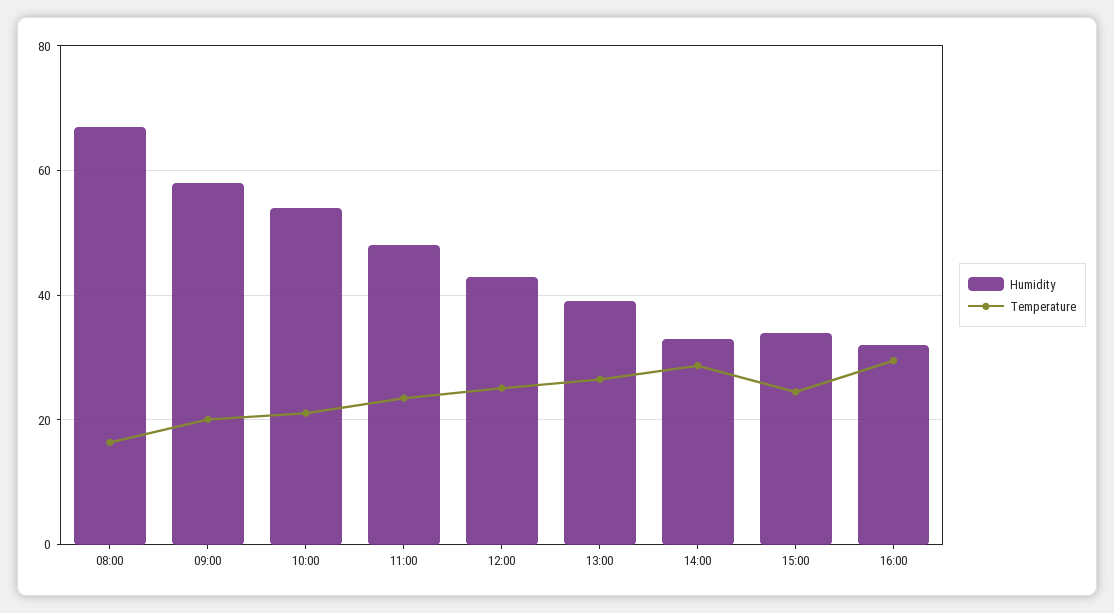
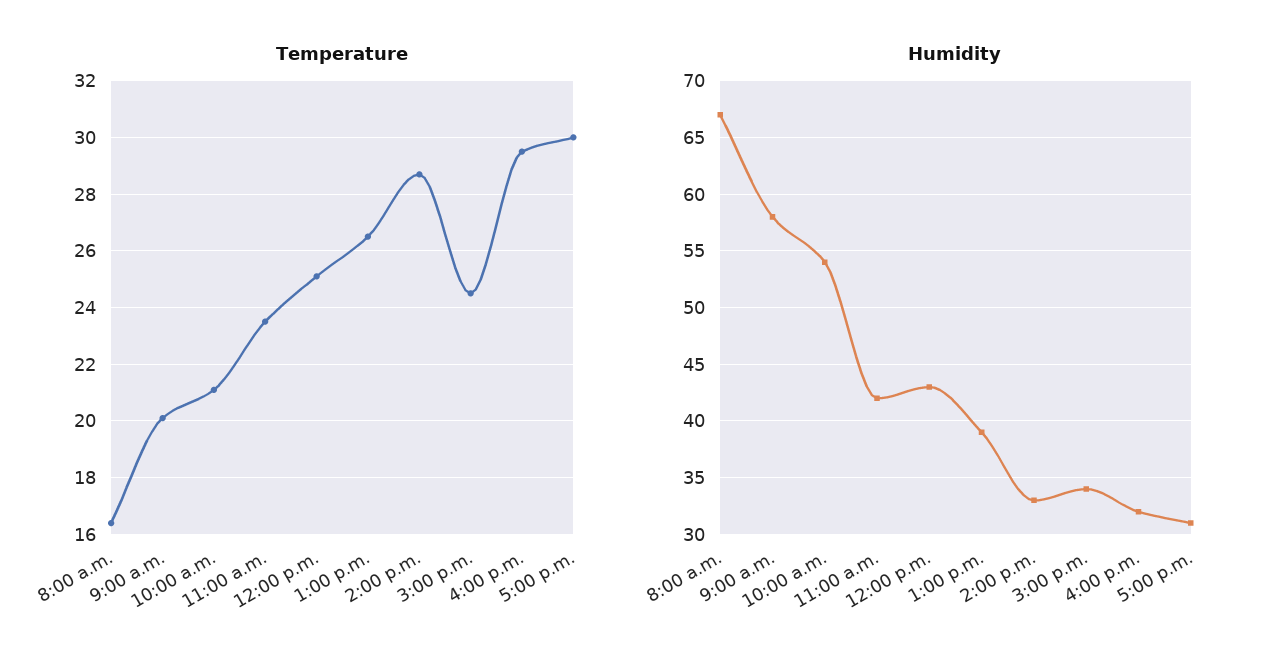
Humidity, 11:00: 48 -> 42
Temperature, 5:00 p.m.: none -> 30
Humidity, 5:00 p.m.: none -> 31

